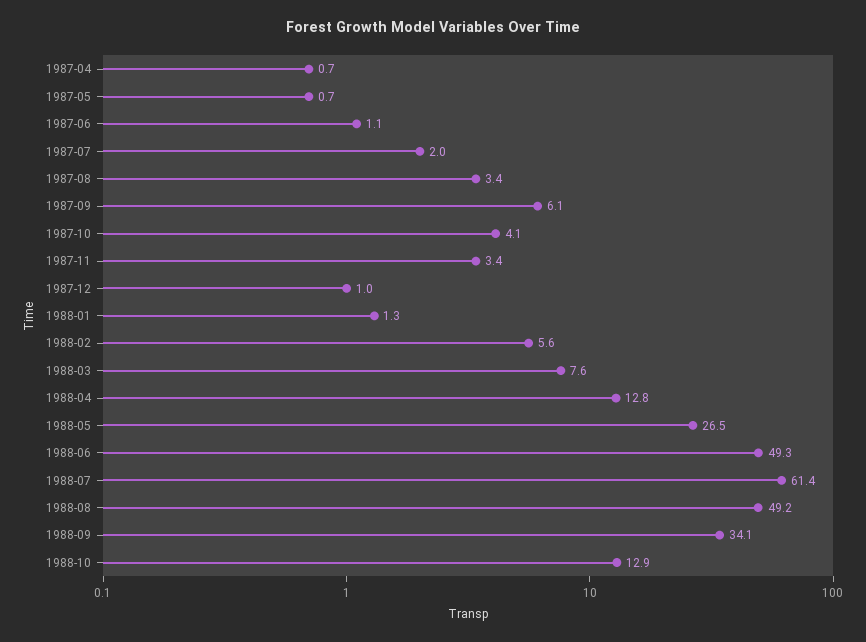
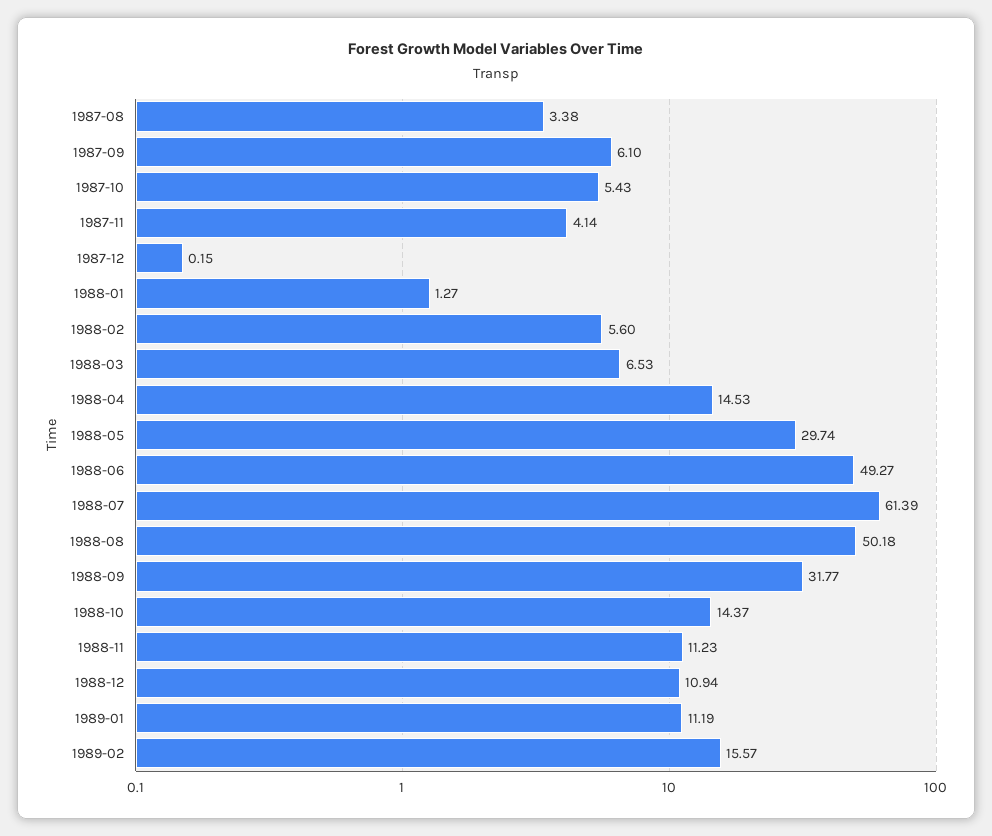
1987-04: 0.7 -> none
1987-05: 0.7 -> none
1987-06: 1.1 -> none
1987-07: 2 -> none
1987-10: 4.1 -> 5.43
1987-11: 3.4 -> 4.14
1987-12: 1 -> 0.15
1988-03: 7.6 -> 6.53
1988-04: 12.8 -> 14.53
1988-05: 26.5 -> 29.74
1988-08: 49.2 -> 50.18
1988-09: 34.1 -> 31.77
1988-10: 12.9 -> 14.37
1988-11: none -> 11.23
1988-12: none -> 10.94
1989-01: none -> 11.19
1989-02: none -> 15.57

